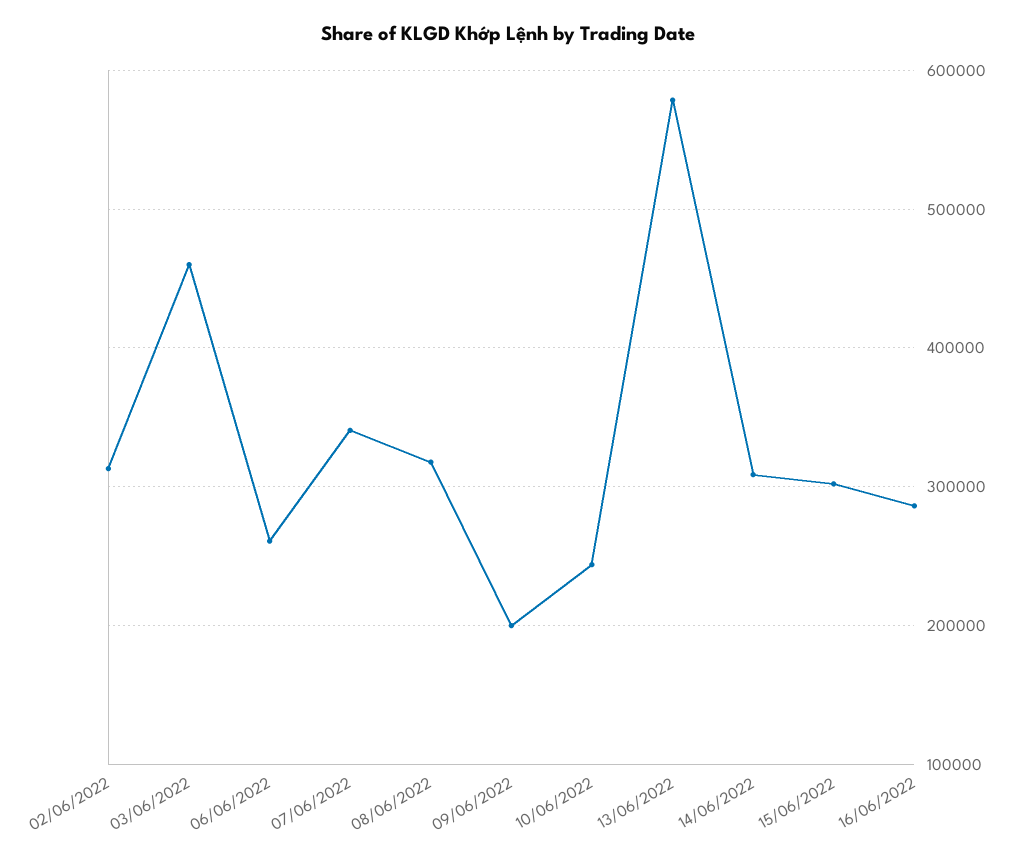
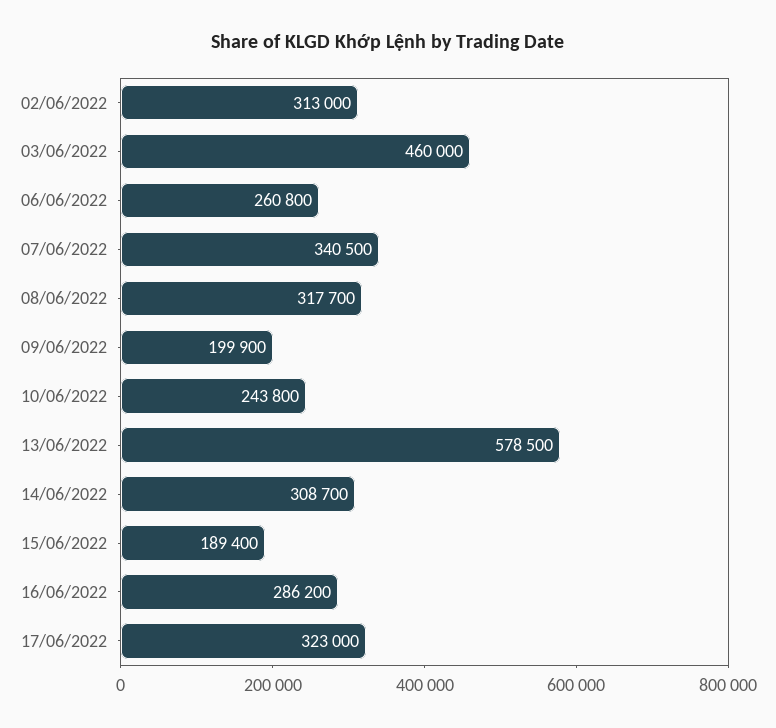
15/06/2022: 300000 -> 189400
17/06/2022: none -> 323000

